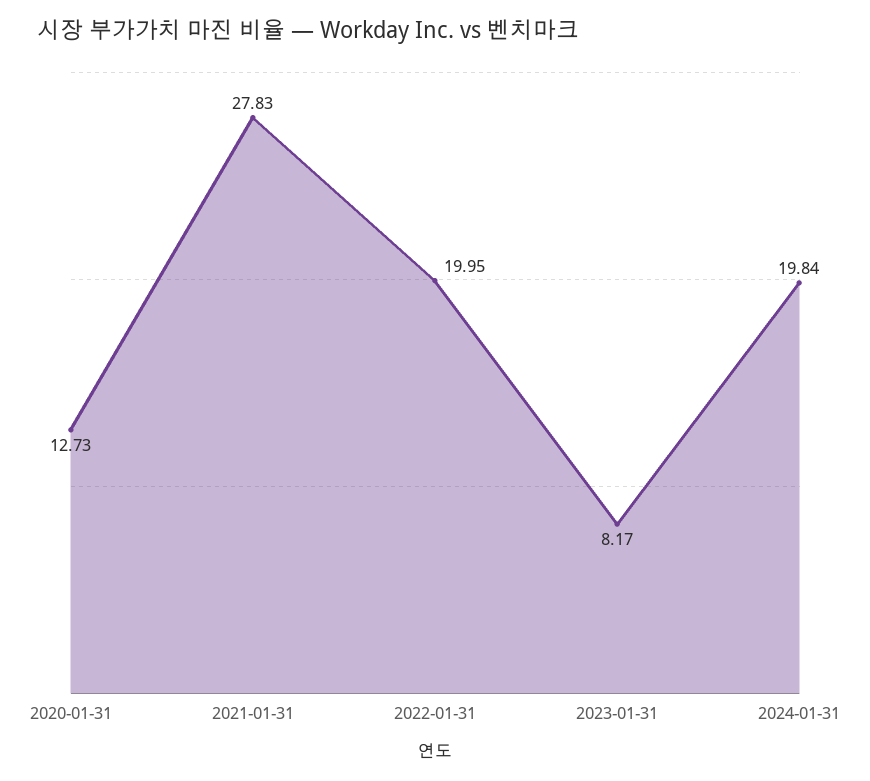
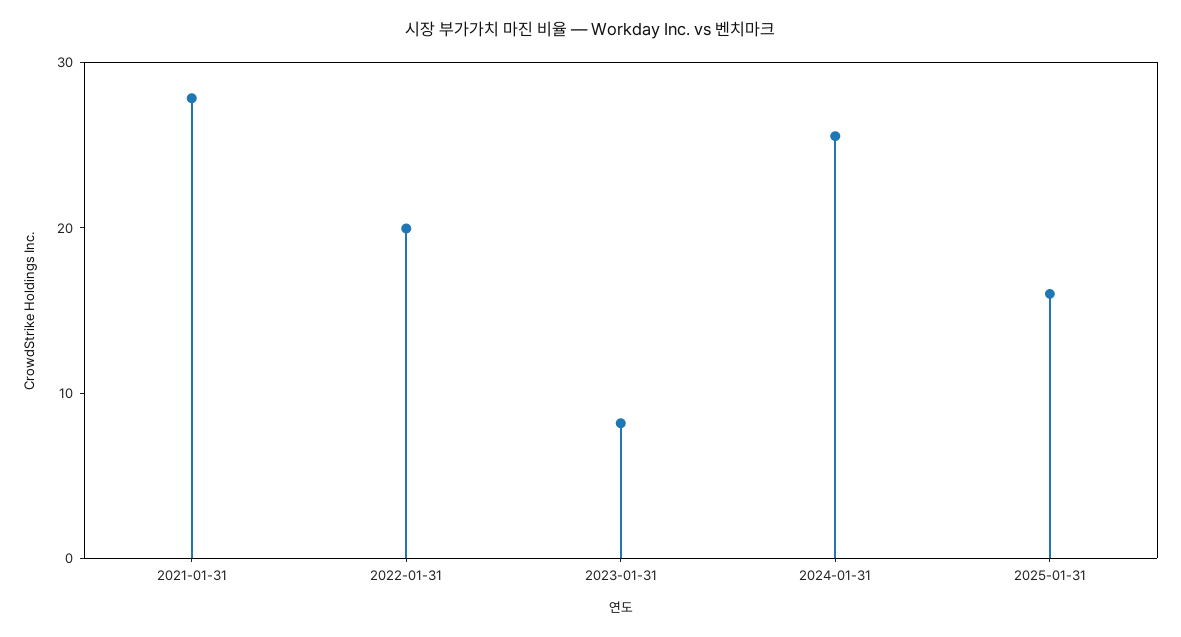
2020-01-31: 12.73 -> none
2024-01-31: 19.84 -> 26
2025-01-31: none -> 16

